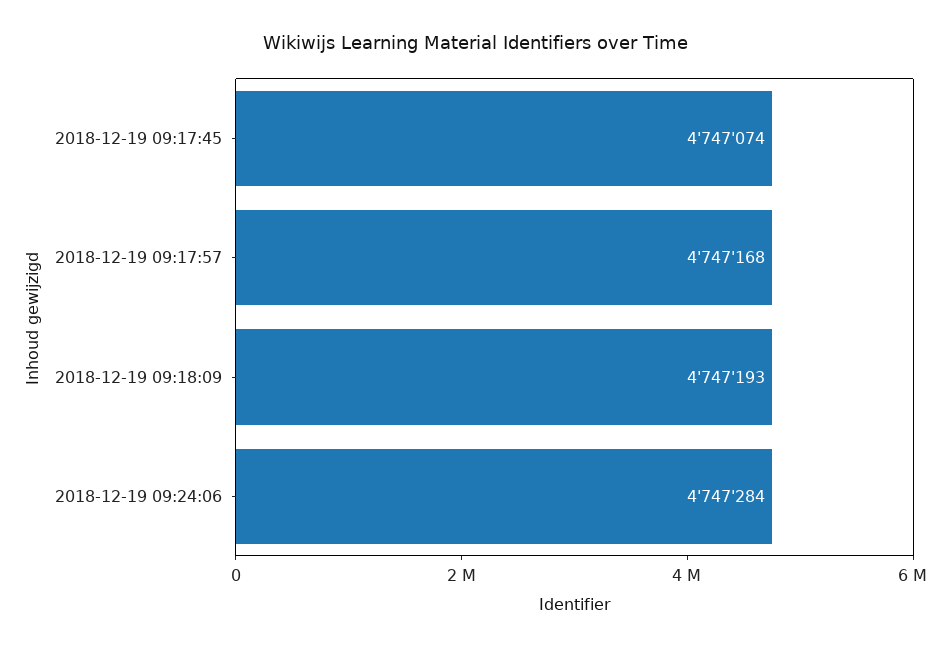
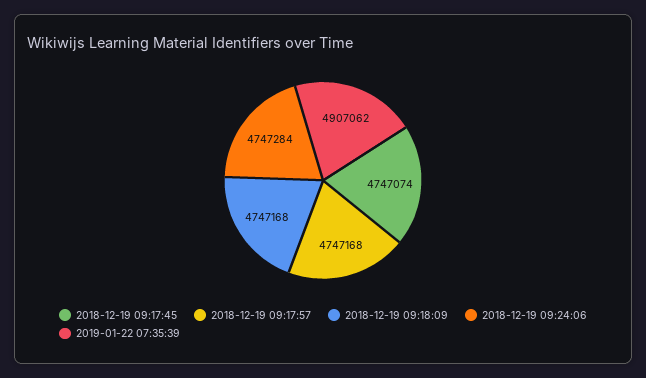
2018-12-19 09:18:09: 4747193 -> 4747168
2019-01-22 07:35:39: none -> 4907062

